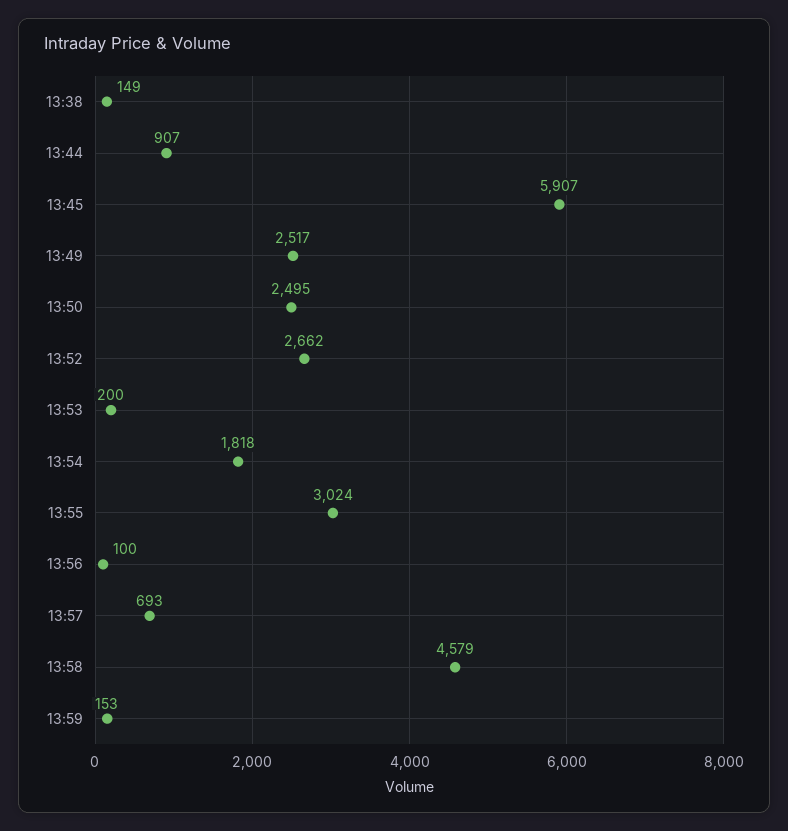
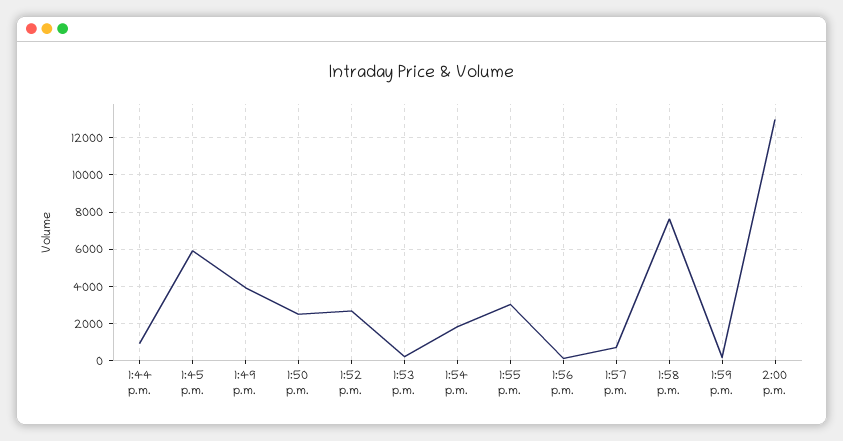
13:38: 149 -> none
13:49: 2517 -> 4000
13:58: 4579 -> 7500
2:00 p.m.: none -> 13000

